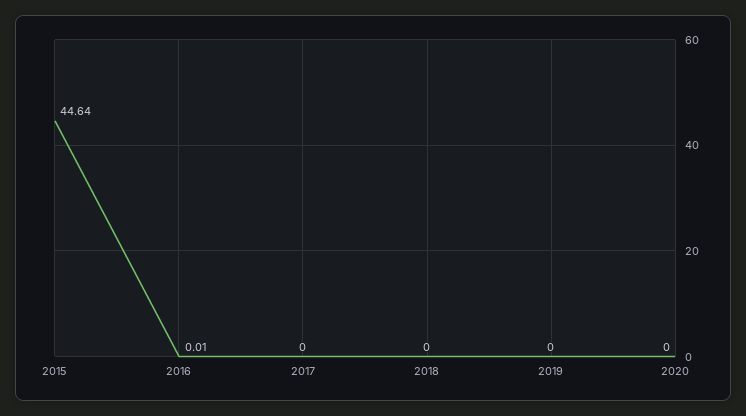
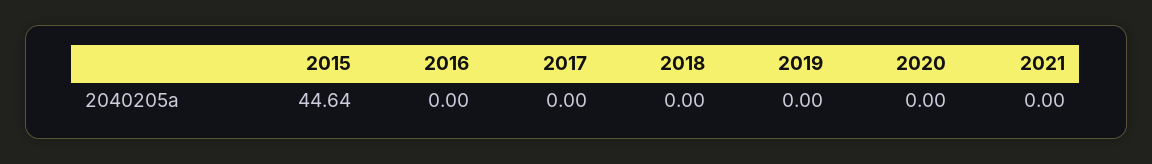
2016: 0.01 -> 0
2021: none -> 0

